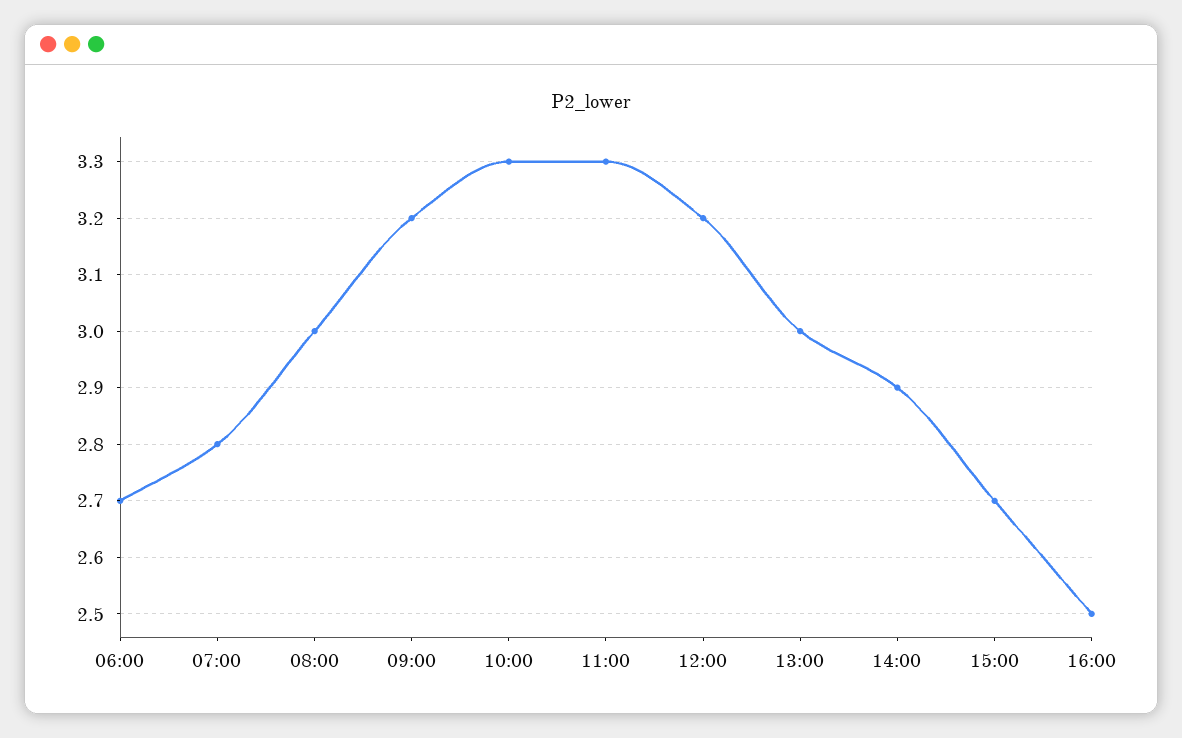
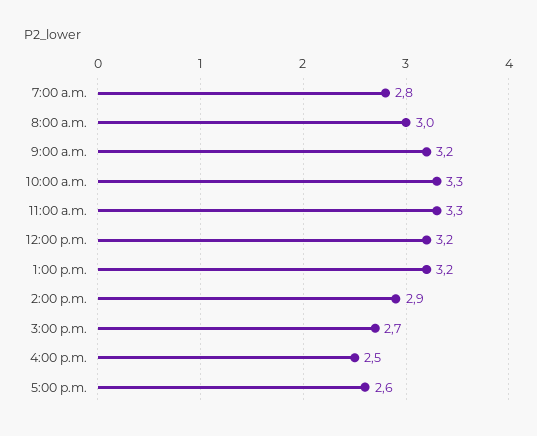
06:00: 2.7 -> none
13:00: 3 -> 3.2
5:00 p.m.: none -> 2.6

